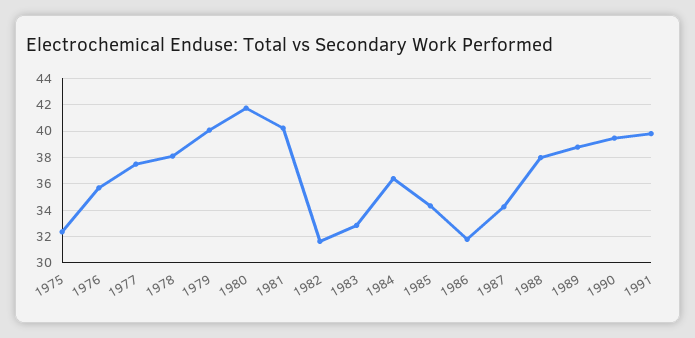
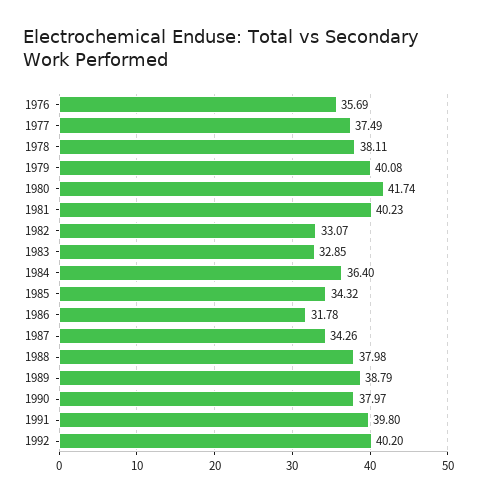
1975: 32.5 -> none
1982: 31.5 -> 33.07
1990: 39.5 -> 37.97
1992: none -> 40.2

